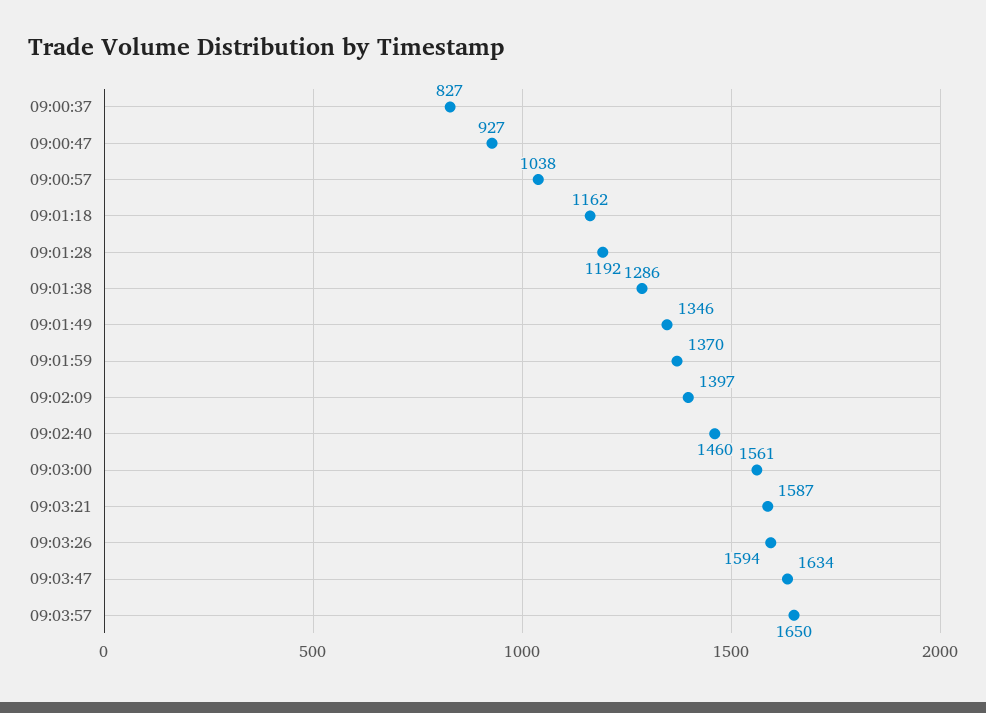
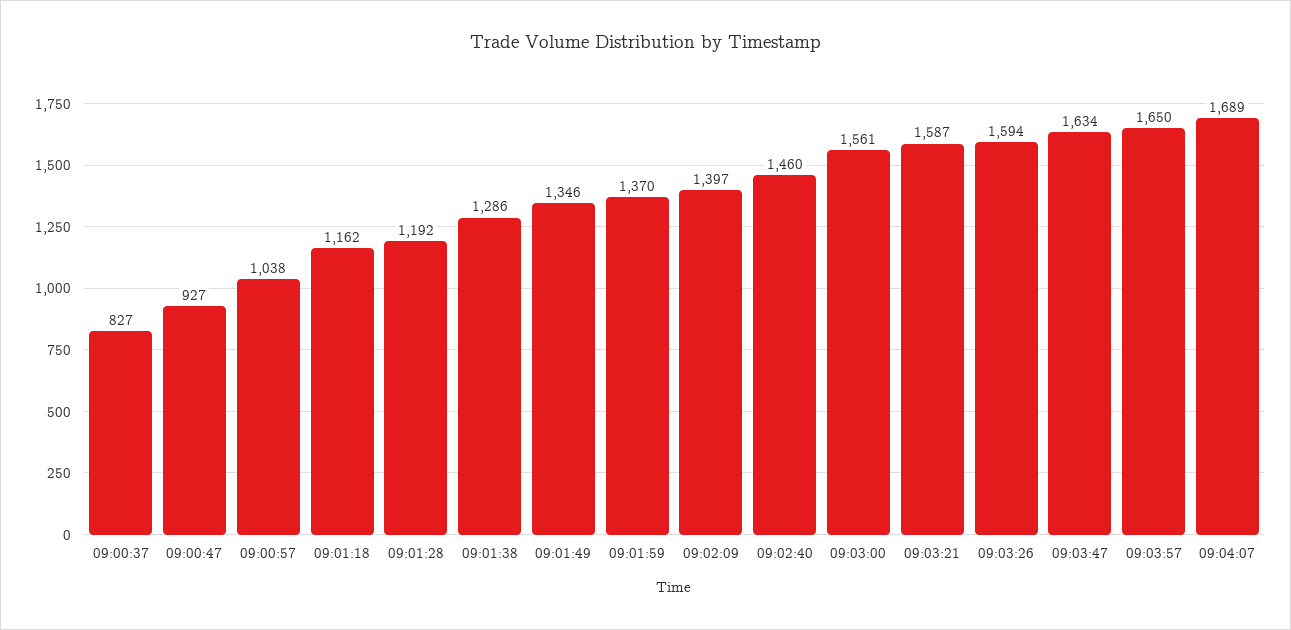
09:04:07: none -> 1689

